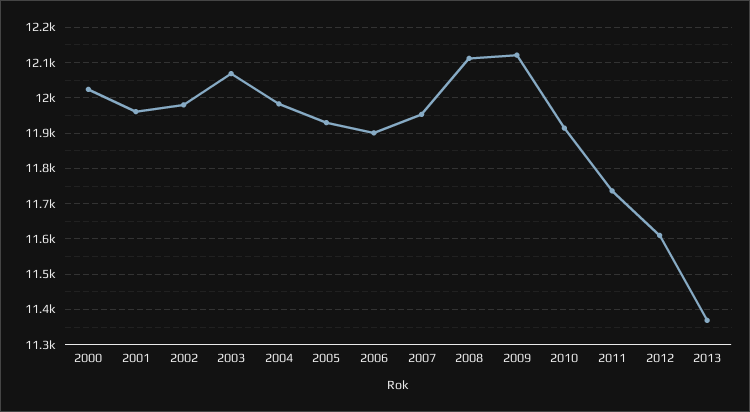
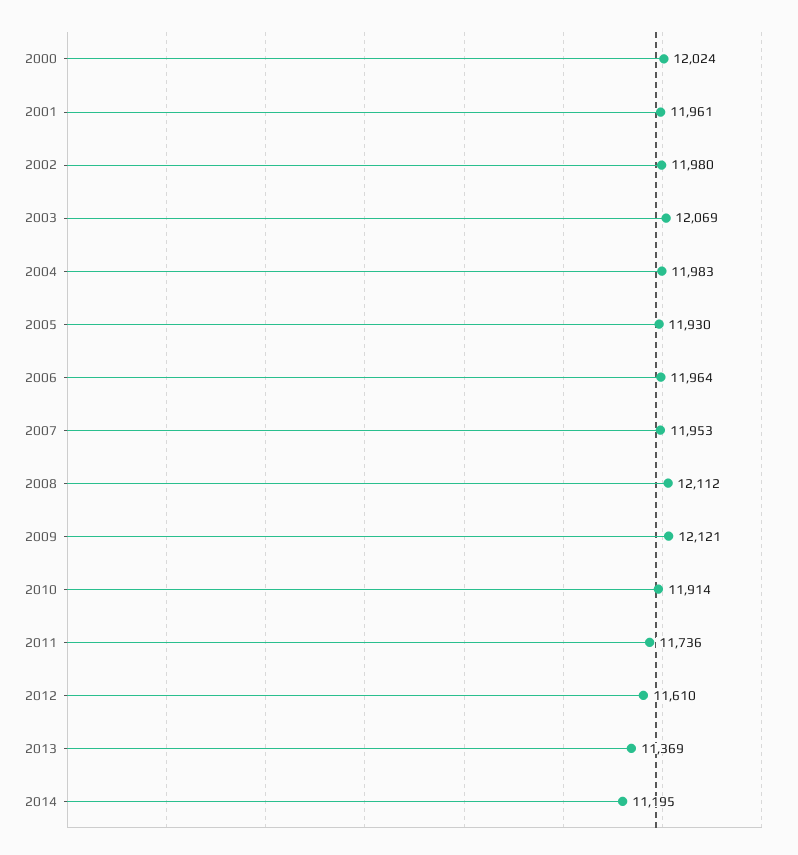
2006: 11900 -> 11964
2014: none -> 11195

